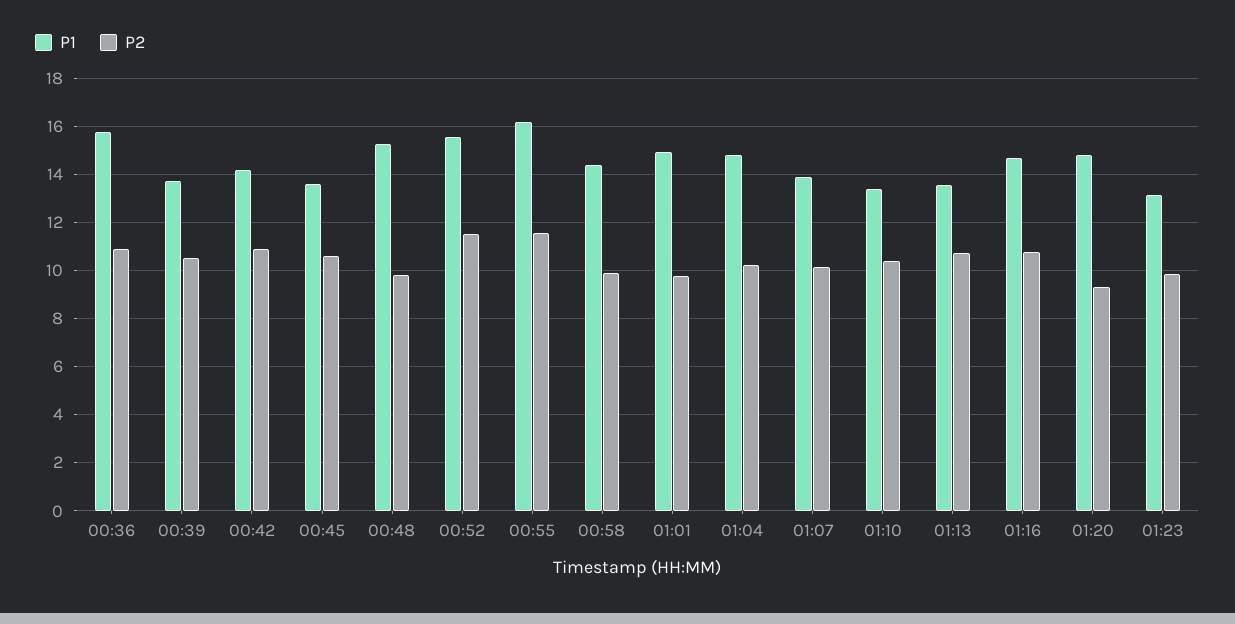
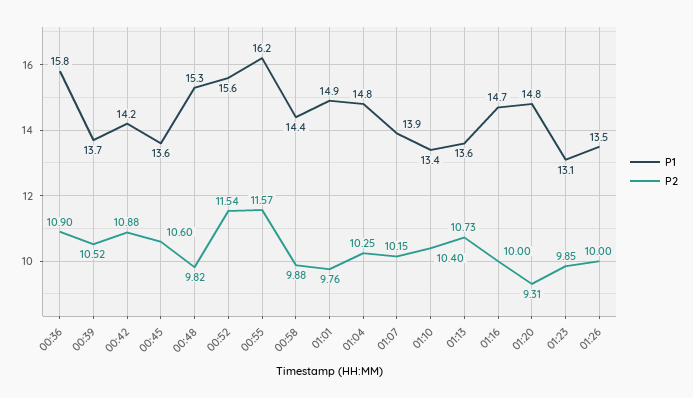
P2, 01:16: 10.75 -> 10
P1, 01:26: none -> 13.5
P2, 01:26: none -> 10

